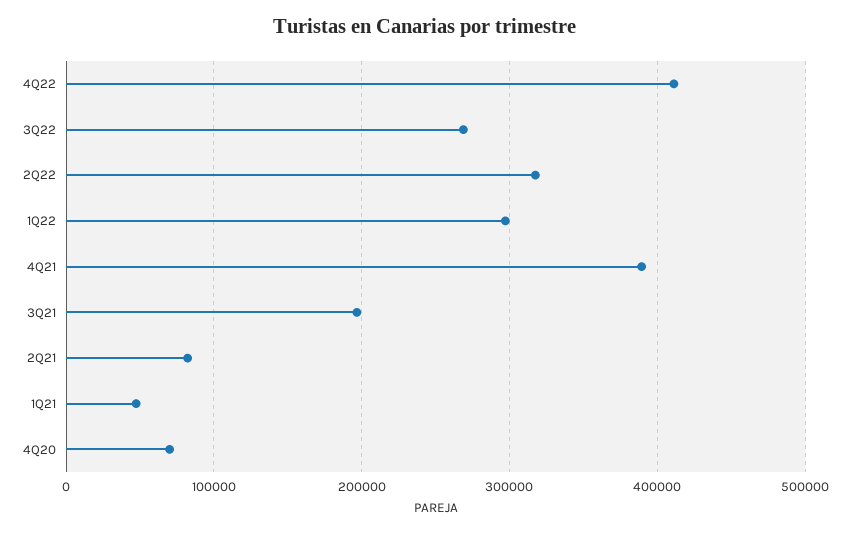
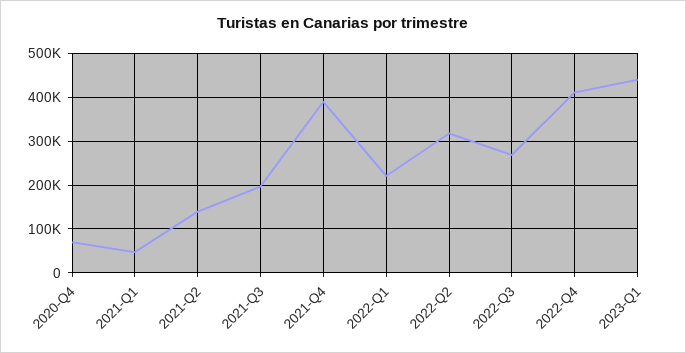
1Q22: 300000 -> 220000
2Q21: 80000 -> 140000
2023-Q1: none -> 440000

